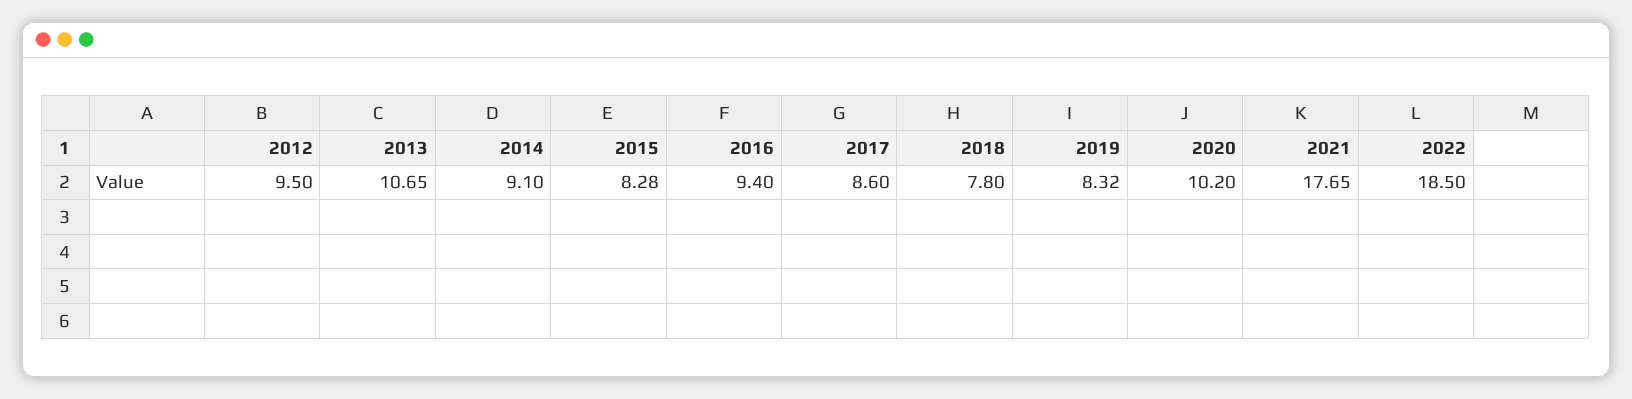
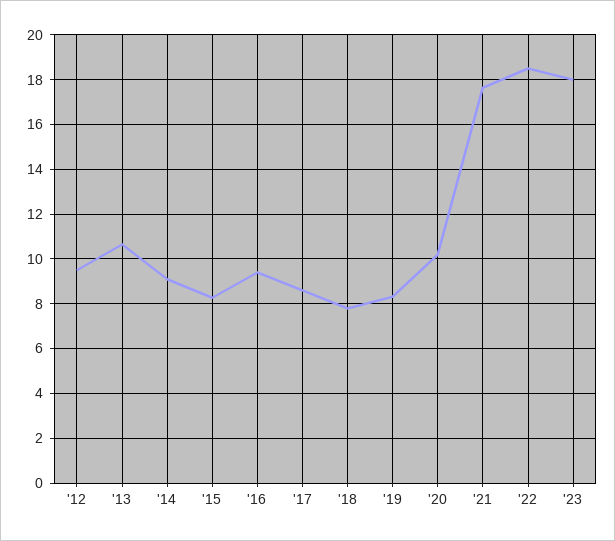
'23: none -> 18

